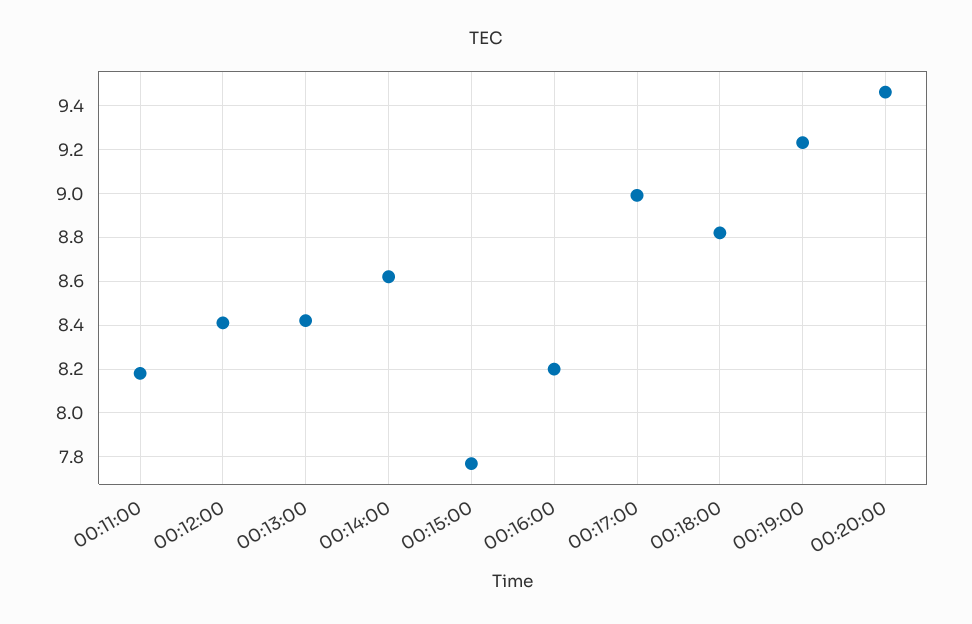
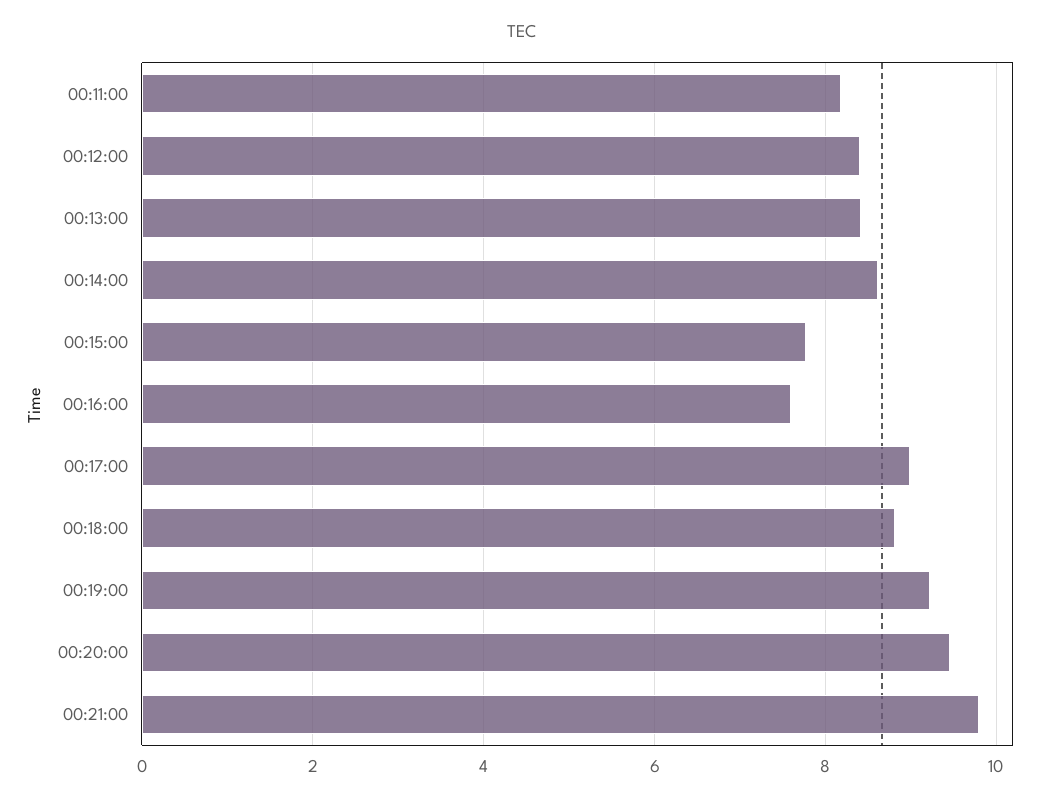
00:16:00: 8.2 -> 7.6
00:21:00: none -> 9.8

